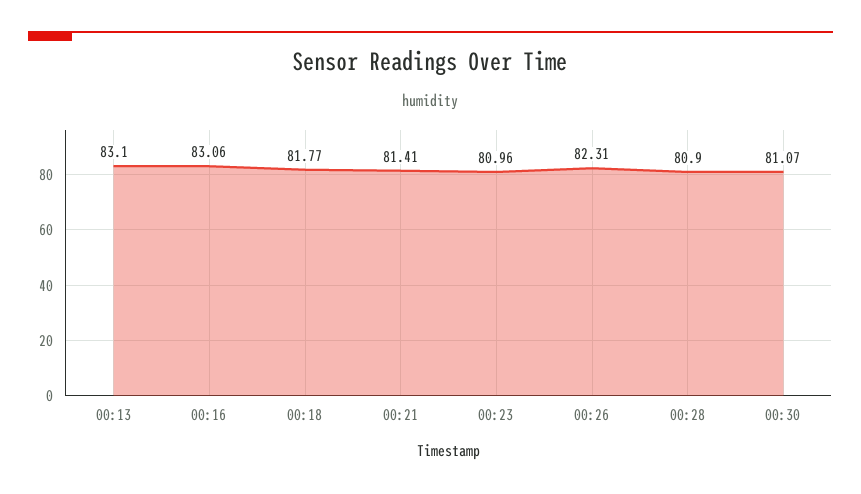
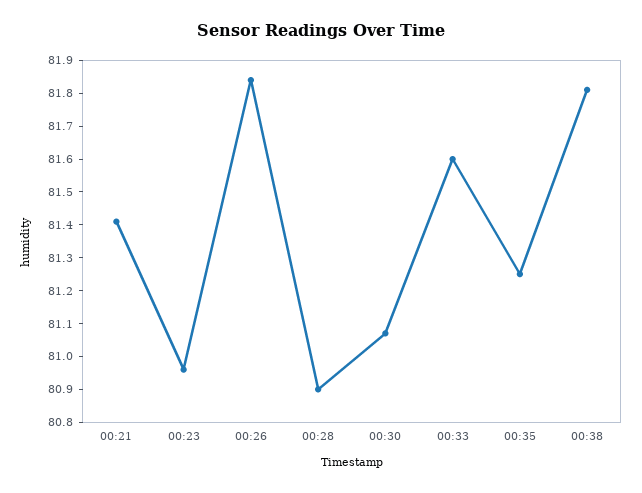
00:13: 83.1 -> none
00:16: 83.06 -> none
00:18: 81.77 -> none
00:26: 82.31 -> 81.85
00:33: none -> 81.6
00:35: none -> 81.25
00:38: none -> 81.8

